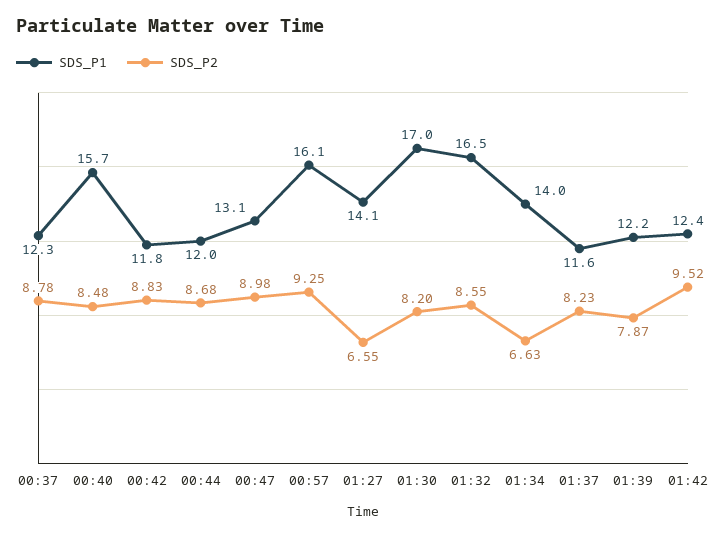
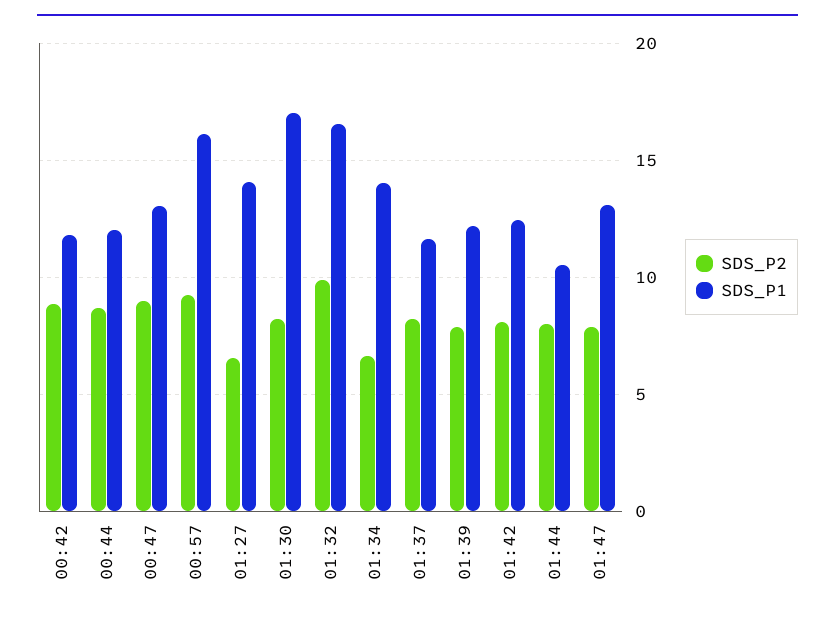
SDS_P1, 00:37: 12.3 -> none
SDS_P2, 00:37: 8.78 -> none
SDS_P1, 00:40: 15.7 -> none
SDS_P2, 00:40: 8.48 -> none
SDS_P2, 01:32: 8.55 -> 10
SDS_P2, 01:42: 9.52 -> 8
SDS_P2, 01:44: none -> 8
SDS_P1, 01:44: none -> 10.5
SDS_P2, 01:47: none -> 8
SDS_P1, 01:47: none -> 13

